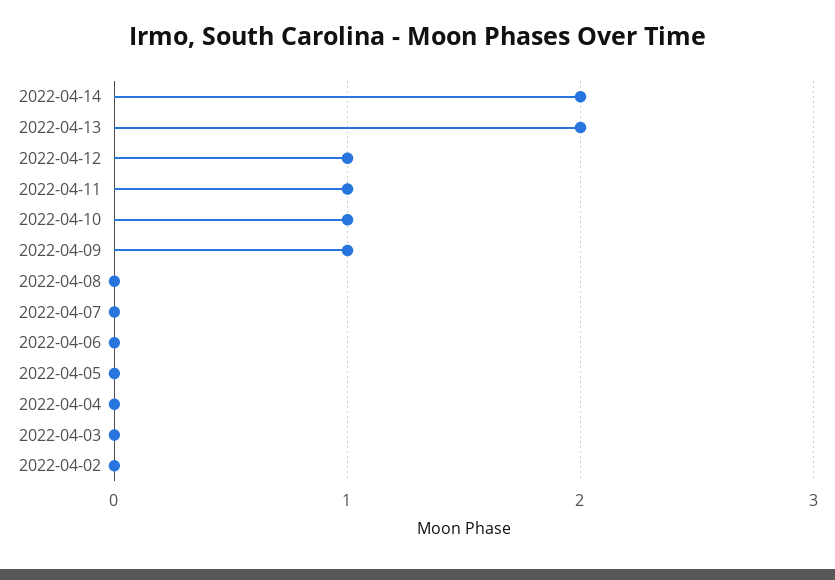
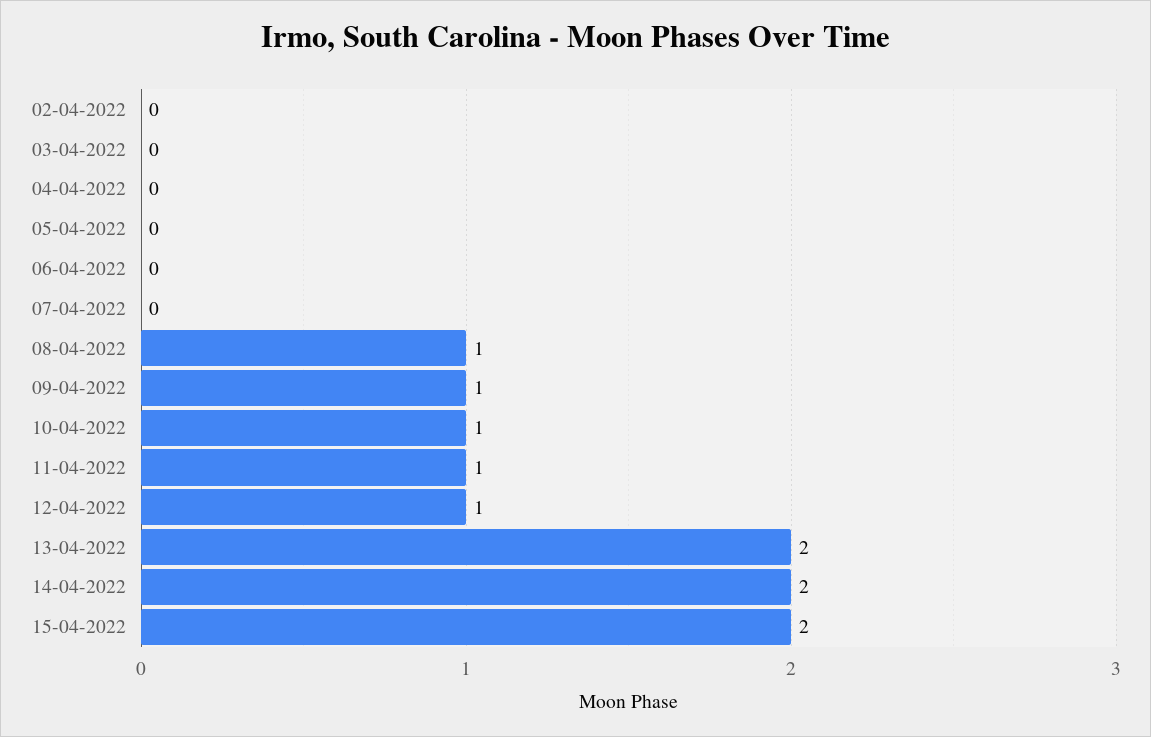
2022-04-08: 0 -> 1
15-04-2022: none -> 2

